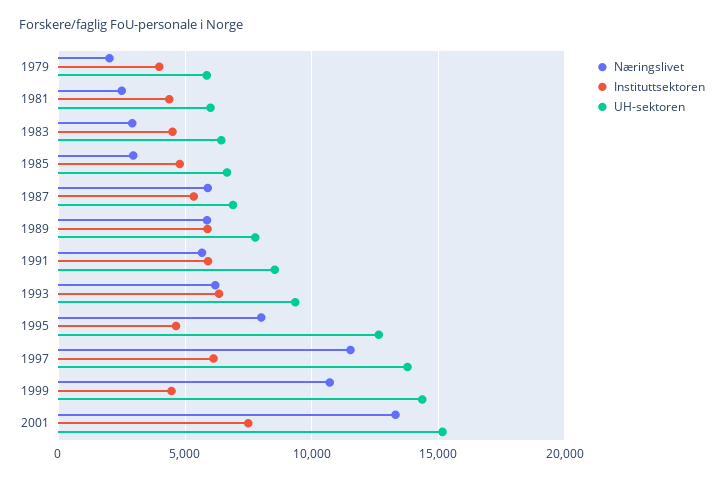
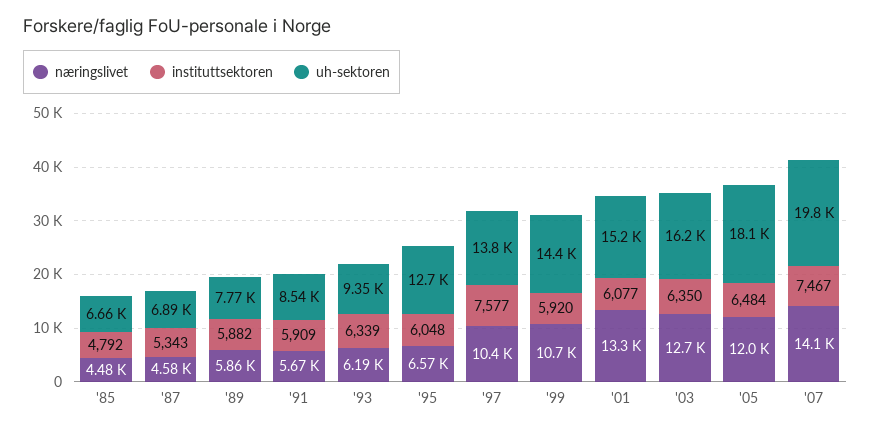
Næringslivet, 1979: 2000 -> none
Instituttsektoren, 1979: 4000 -> none
UH-sektoren, 1979: 6000 -> none
Næringslivet, 1981: 2500 -> none
Instituttsektoren, 1981: 4500 -> none
UH-sektoren, 1981: 6000 -> none
Næringslivet, 1983: 3000 -> none
Instituttsektoren, 1983: 4500 -> none
UH-sektoren, 1983: 6500 -> none
Næringslivet, 1985: 3000 -> 4480
Næringslivet, 1987: 6000 -> 4580
Næringslivet, 1995: 8000 -> 6570
Instituttsektoren, 1995: 4500 -> 6048
Næringslivet, 1997: 11500 -> 10400
Instituttsektoren, 1997: 6000 -> 7577
Instituttsektoren, 1999: 4500 -> 5920
Instituttsektoren, 2001: 7500 -> 6077
Næringslivet, '03: none -> 12700
Instituttsektoren, '03: none -> 6350
UH-sektoren, '03: none -> 16200
Næringslivet, '05: none -> 12000
Instituttsektoren, '05: none -> 6484
UH-sektoren, '05: none -> 18100
Næringslivet, '07: none -> 14100
Instituttsektoren, '07: none -> 7467
UH-sektoren, '07: none -> 19800

